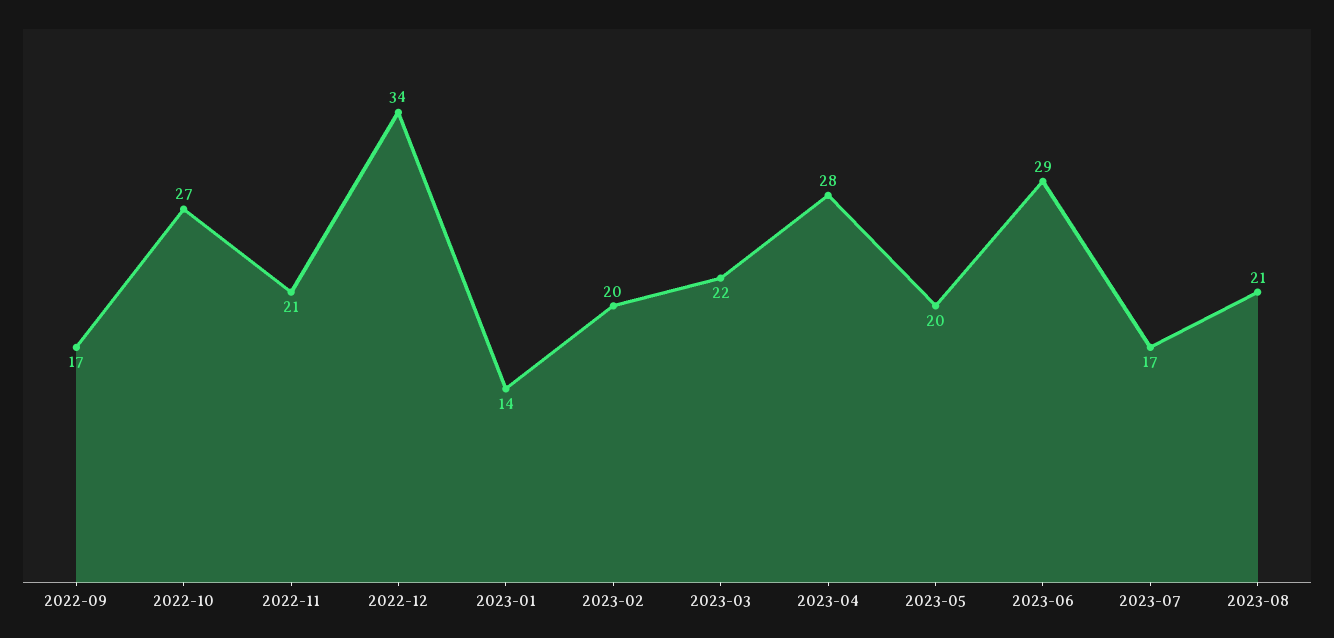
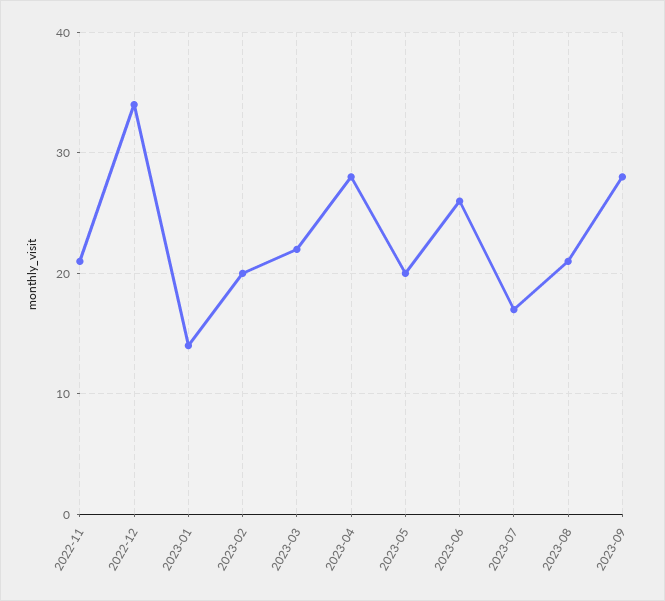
2022-09: 17 -> none
2022-10: 27 -> none
2023-06: 29 -> 26
2023-09: none -> 28

